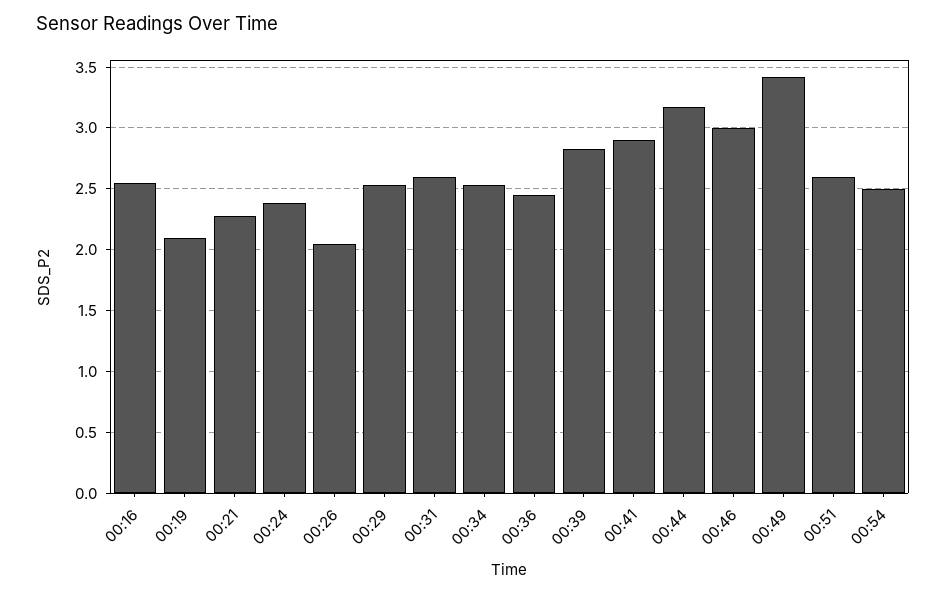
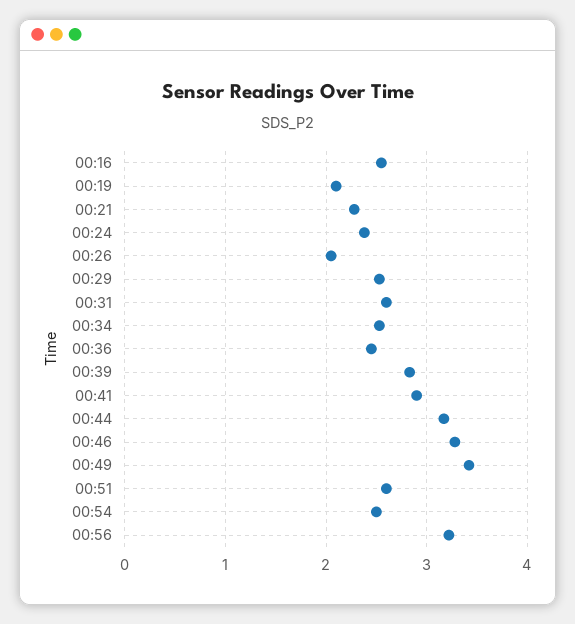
00:46: 3 -> 3.3
00:56: none -> 3.2

